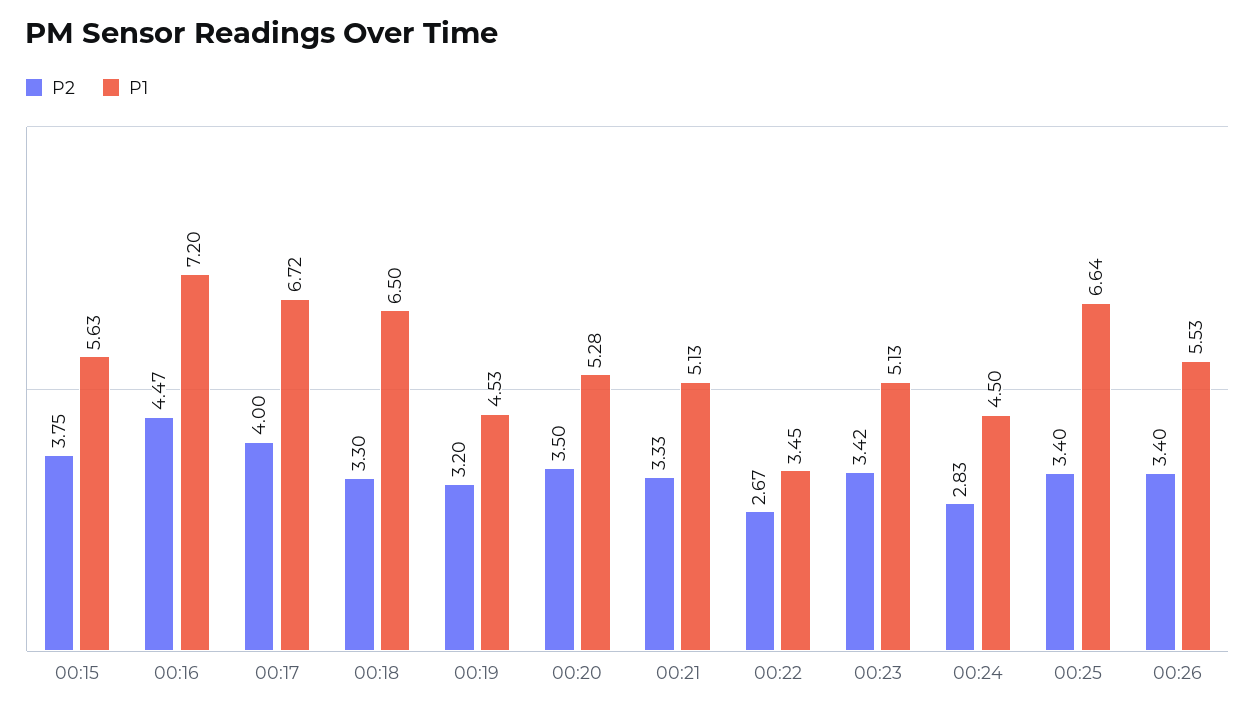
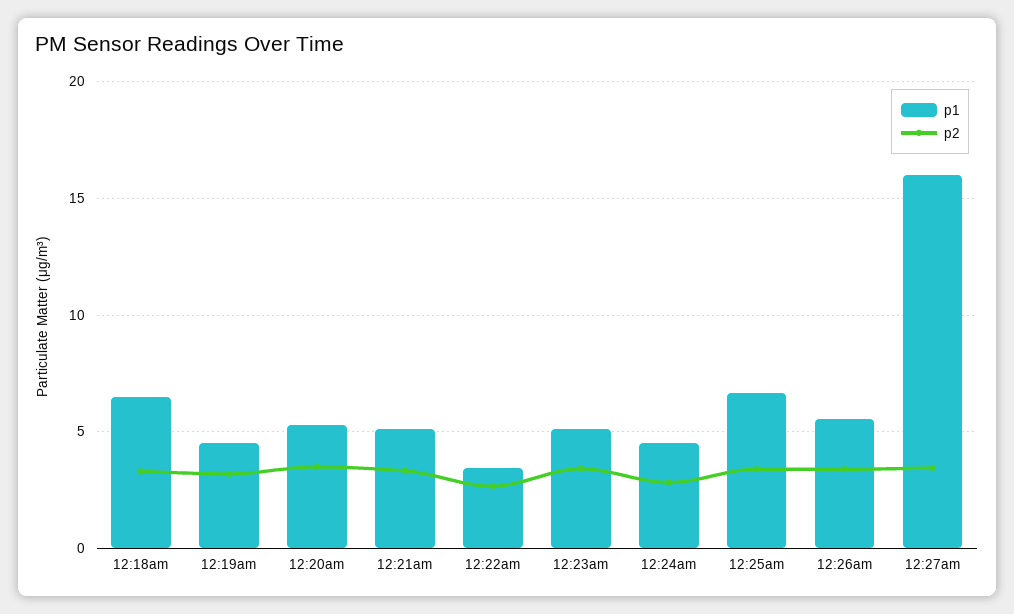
P2, 00:15: 3.75 -> none
P1, 00:15: 5.63 -> none
P2, 00:16: 4.47 -> none
P1, 00:16: 7.2 -> none
P2, 00:17: 4 -> none
P1, 00:17: 6.72 -> none
P1, 12:27am: none -> 16
P2, 12:27am: none -> 3.5

